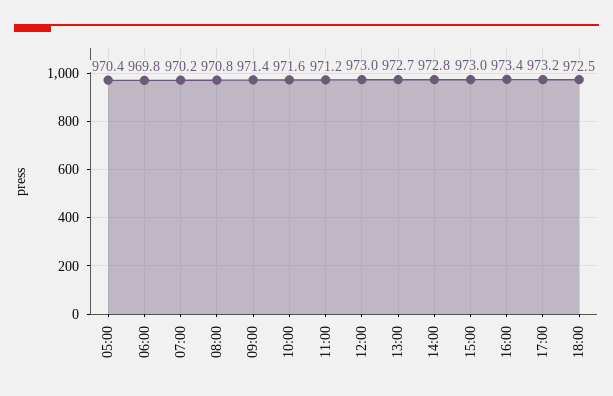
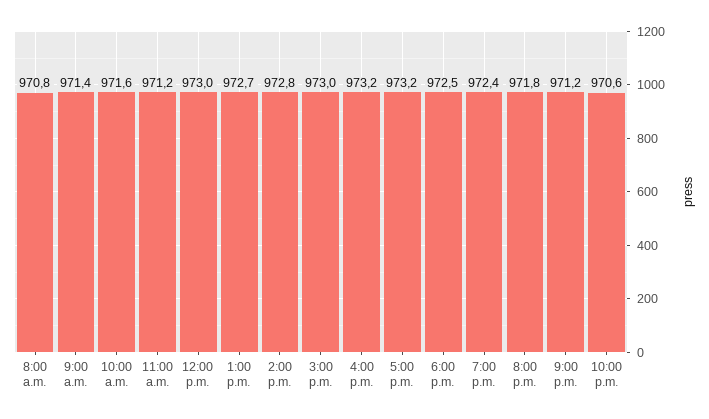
05:00: 970.4 -> none
06:00: 969.8 -> none
07:00: 970.2 -> none
16:00: 973.4 -> 973.2
7:00 p.m.: none -> 972.4
8:00 p.m.: none -> 971.8
9:00 p.m.: none -> 971.2
10:00 p.m.: none -> 970.6

